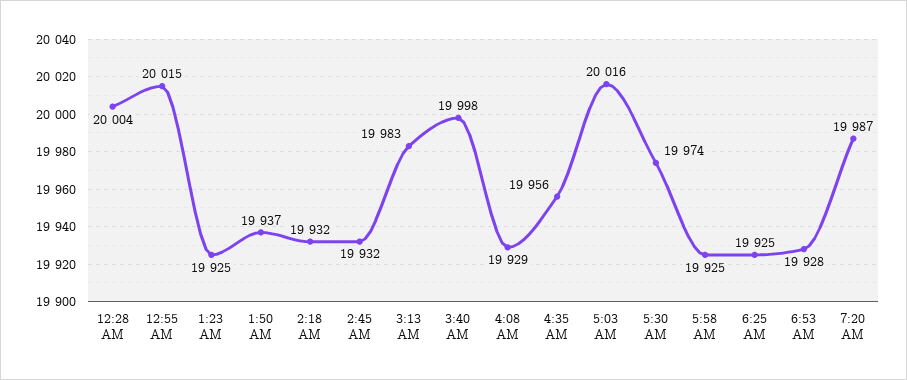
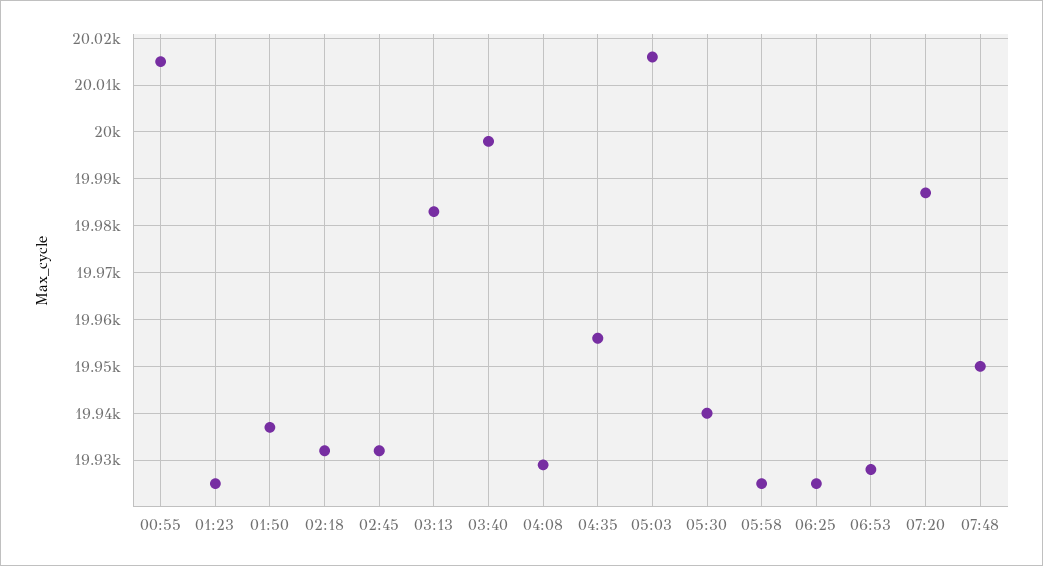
12:28 AM: 20004 -> none
5:30 AM: 19974 -> 19940
07:48: none -> 19950

